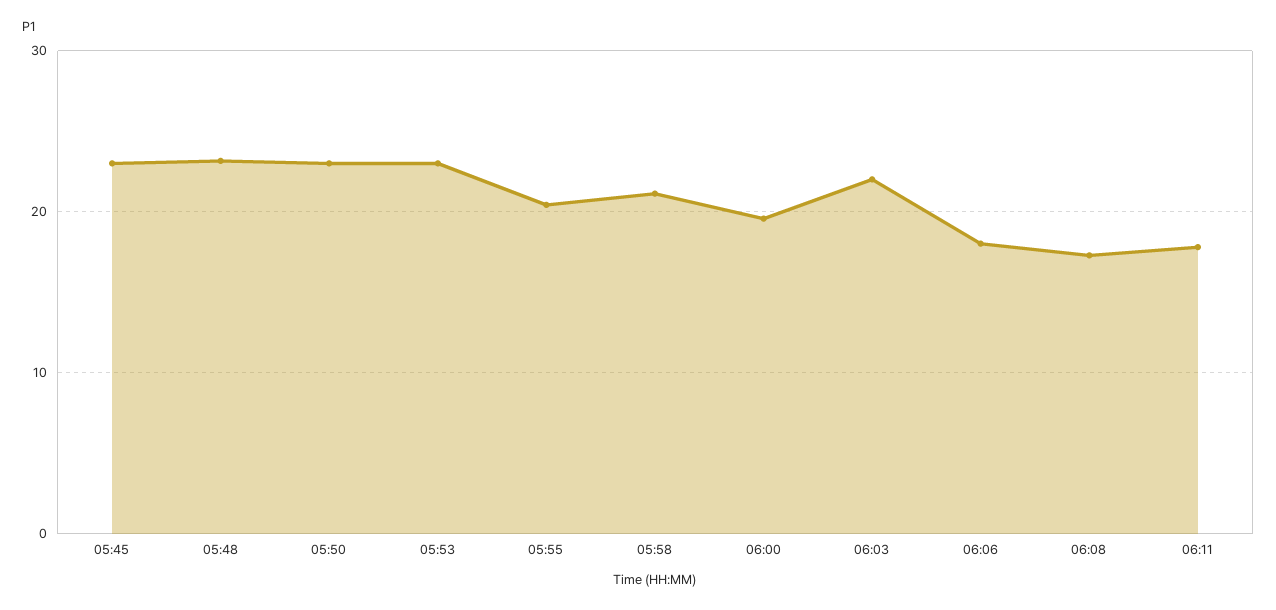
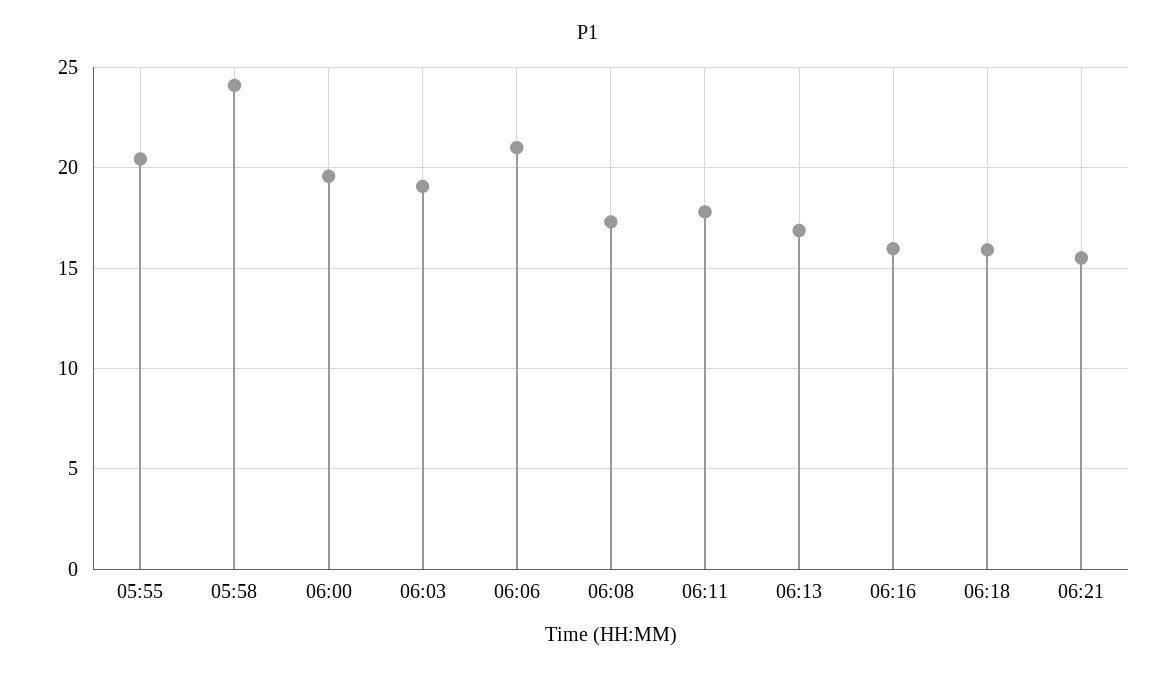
05:45: 23 -> none
05:48: 23 -> none
05:50: 23 -> none
05:53: 23 -> none
05:58: 21 -> 24
06:03: 22 -> 19
06:06: 18 -> 21
06:13: none -> 17
06:16: none -> 16
06:18: none -> 16
06:21: none -> 15.5

